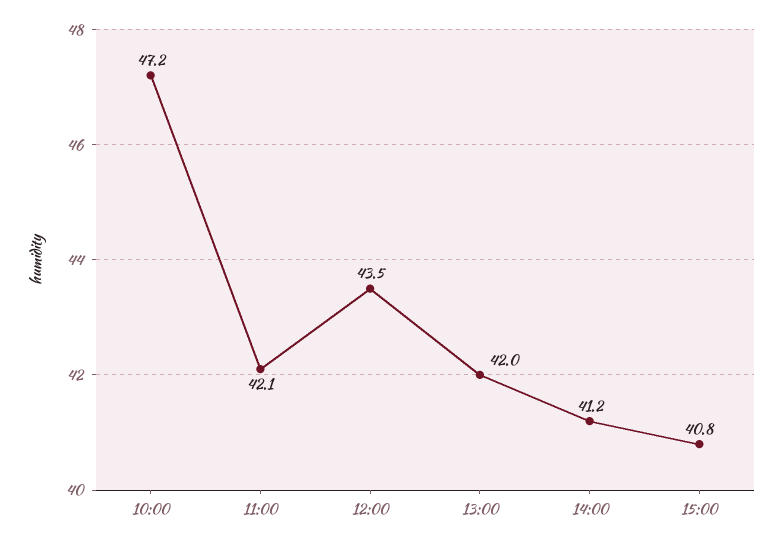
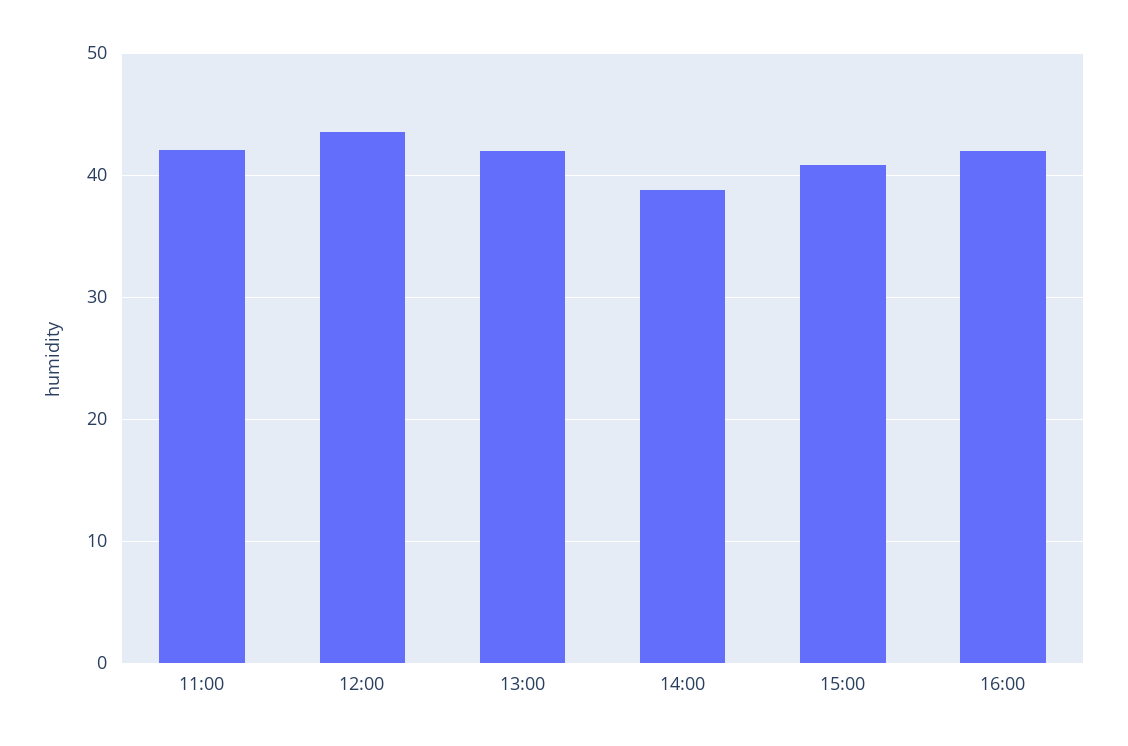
10:00: 47.2 -> none
14:00: 41.2 -> 39
16:00: none -> 42

